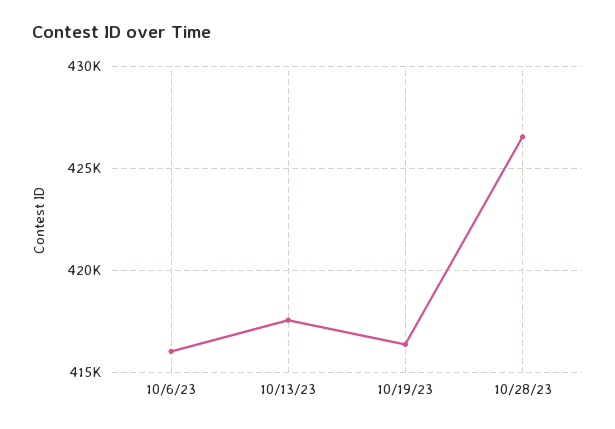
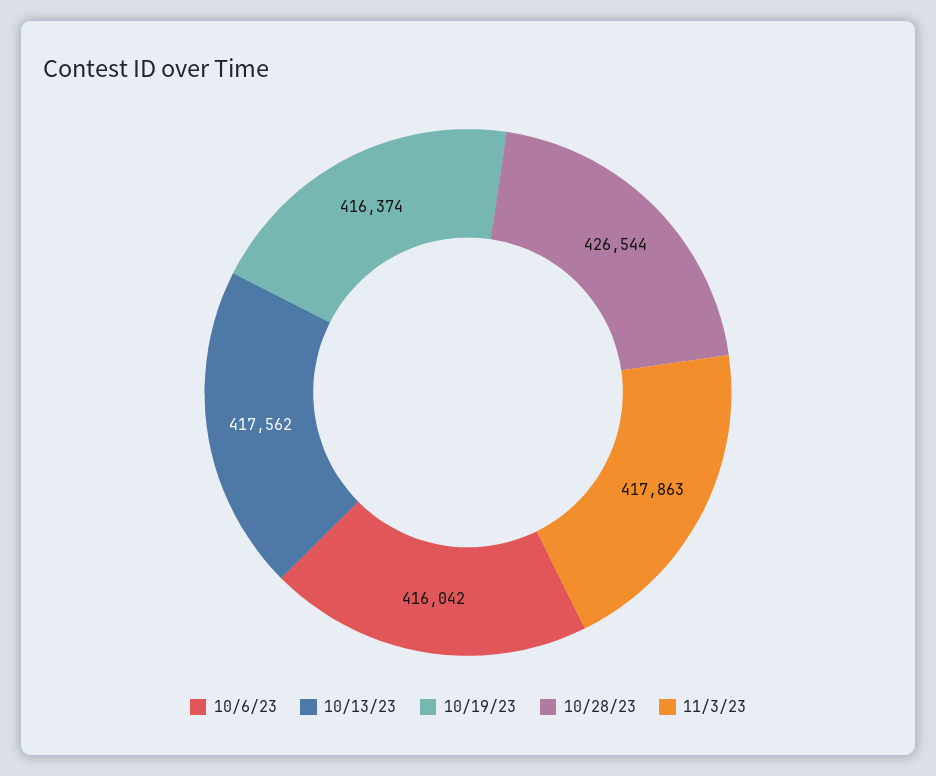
11/3/23: none -> 417863

